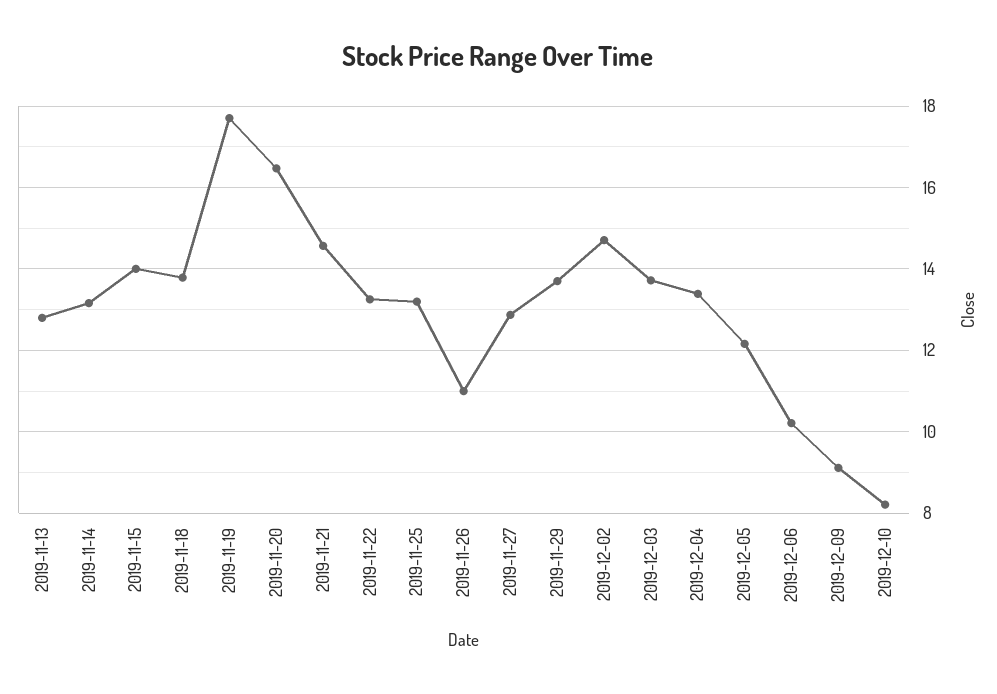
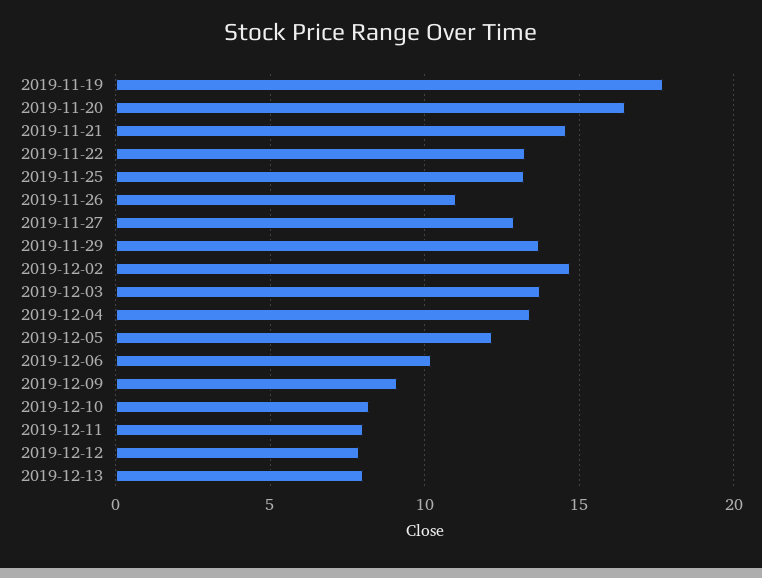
2019-11-13: 12.8 -> none
2019-11-14: 13.2 -> none
2019-11-15: 14 -> none
2019-11-18: 13.8 -> none
2019-12-11: none -> 8
2019-12-12: none -> 8
2019-12-13: none -> 8

